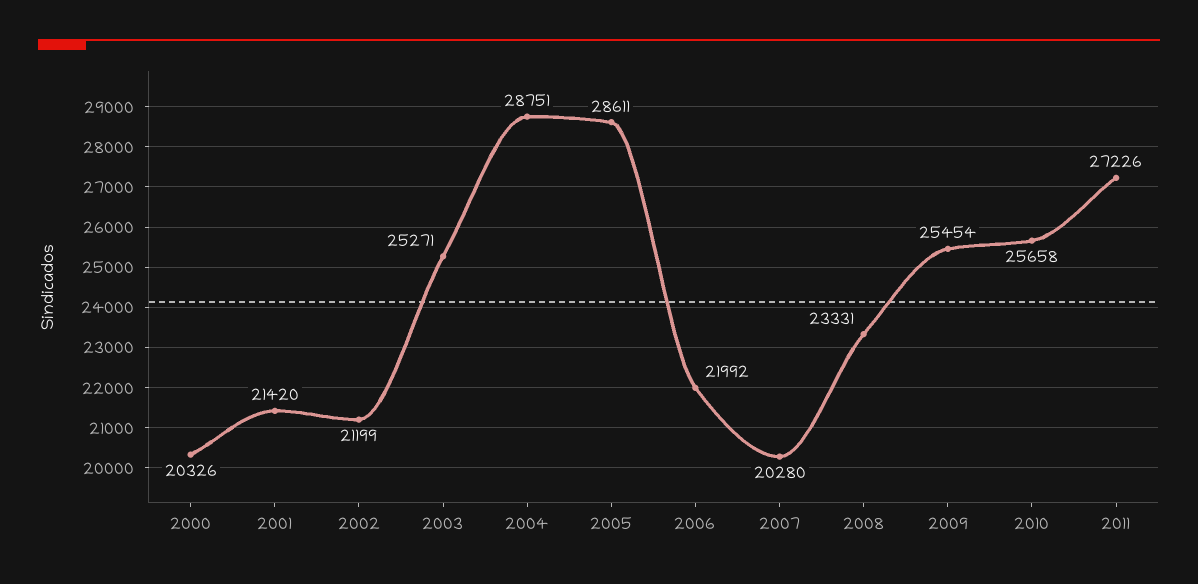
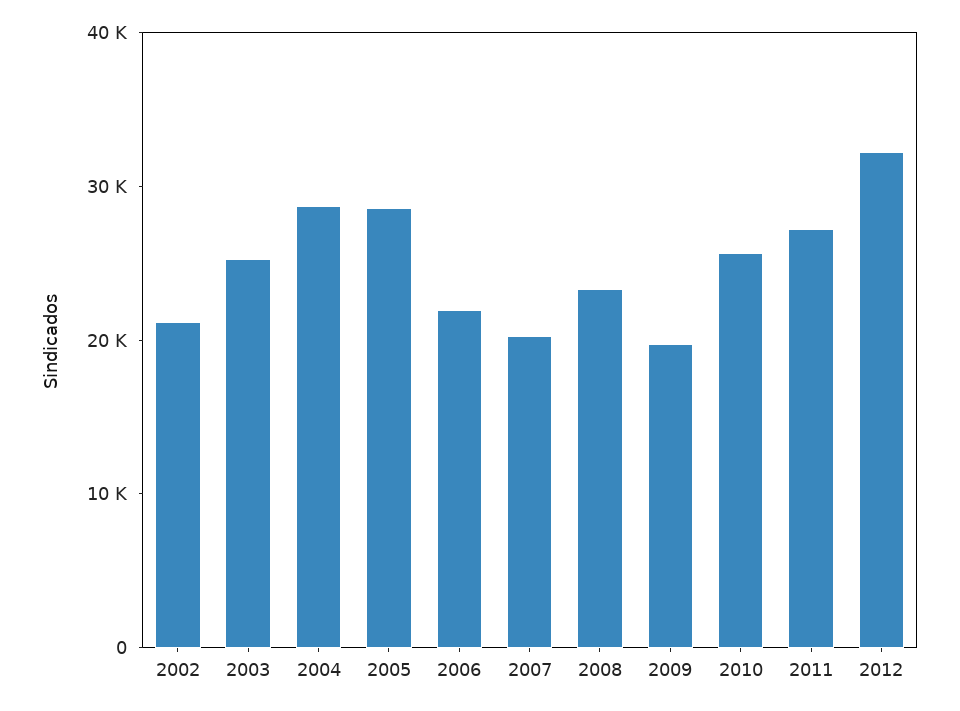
2000: 20326 -> none
2001: 21420 -> none
2009: 25454 -> 20000
2012: none -> 32000

